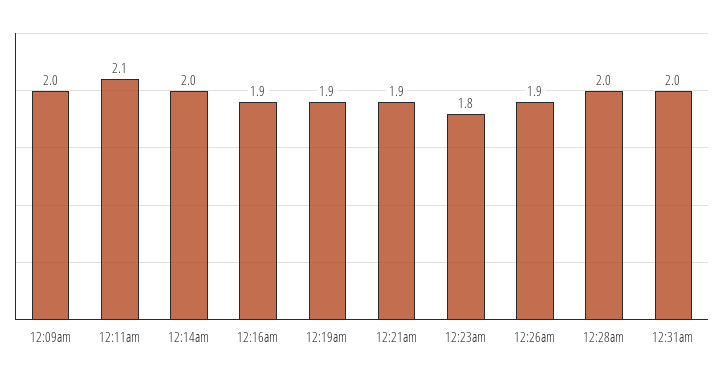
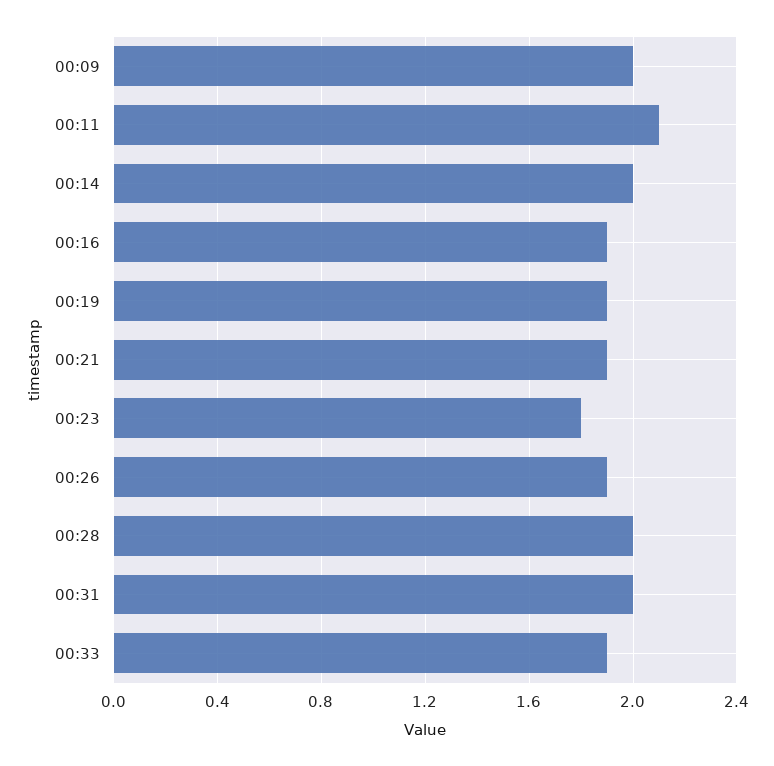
00:33: none -> 1.9

